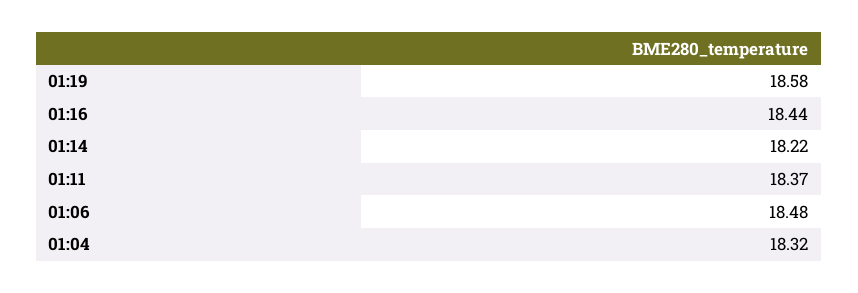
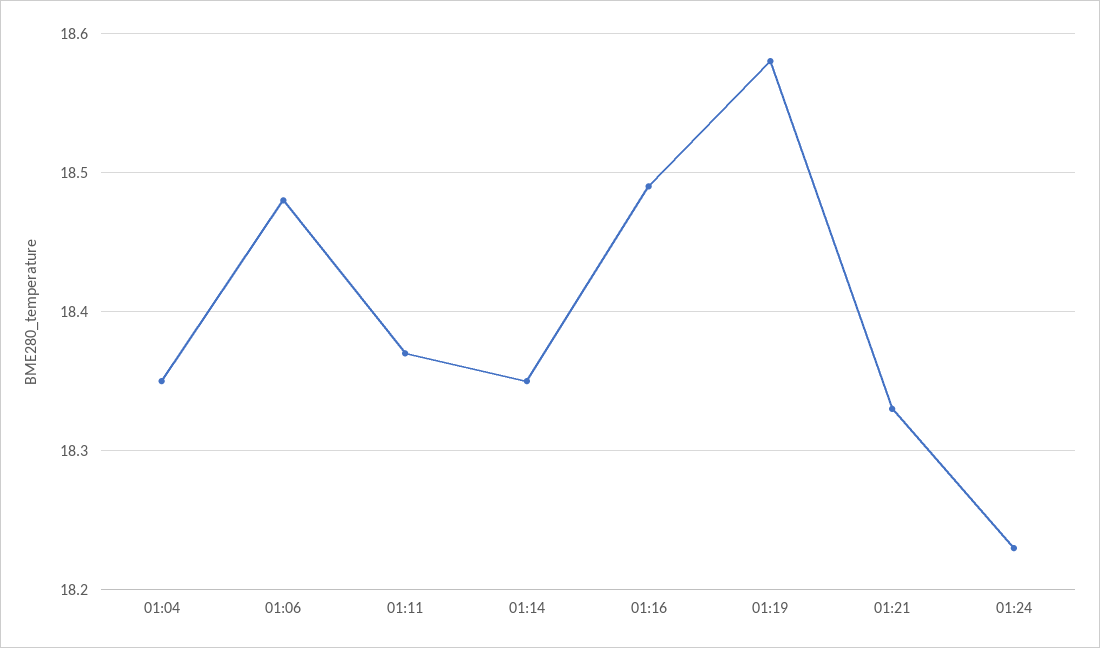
01:16: 18.44 -> 18.49
01:14: 18.22 -> 18.35
01:04: 18.32 -> 18.35
01:21: none -> 18.33
01:24: none -> 18.23

